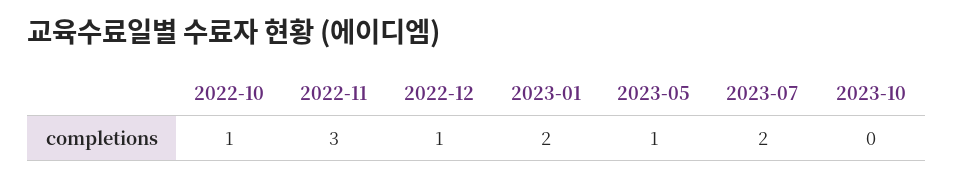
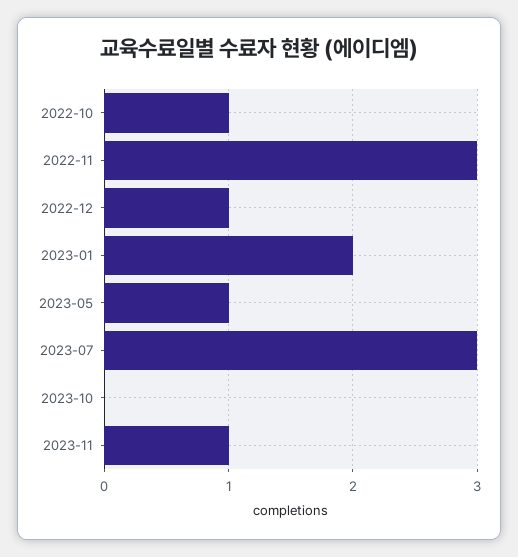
2023-07: 2 -> 3
2023-11: none -> 1

